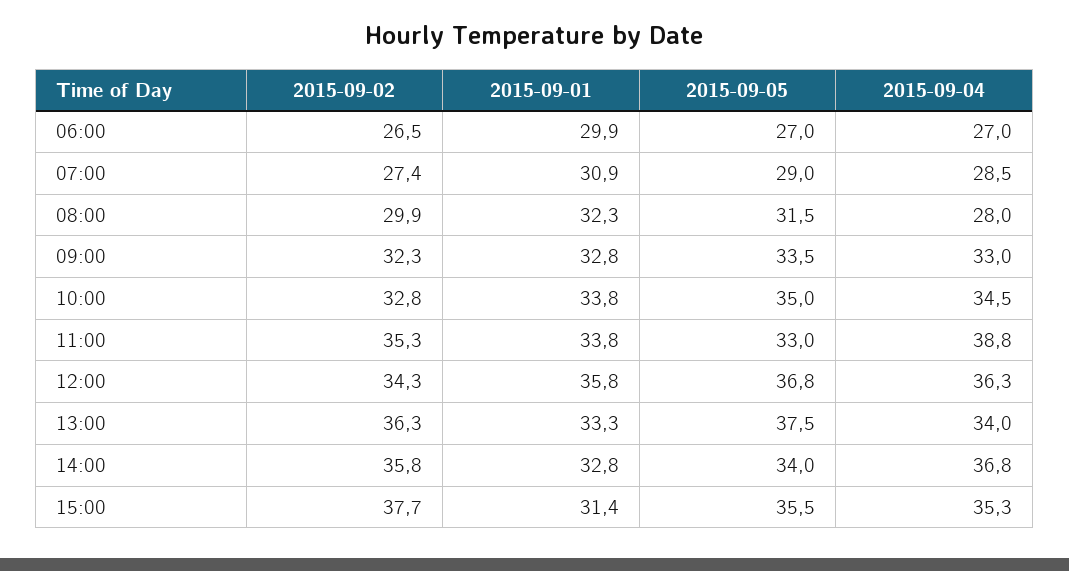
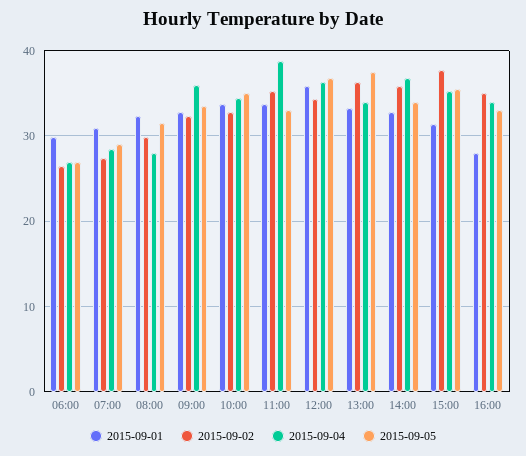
2015-09-04, 09:00: 33 -> 36
2015-09-01, 16:00: none -> 28
2015-09-02, 16:00: none -> 35
2015-09-04, 16:00: none -> 34
2015-09-05, 16:00: none -> 33

